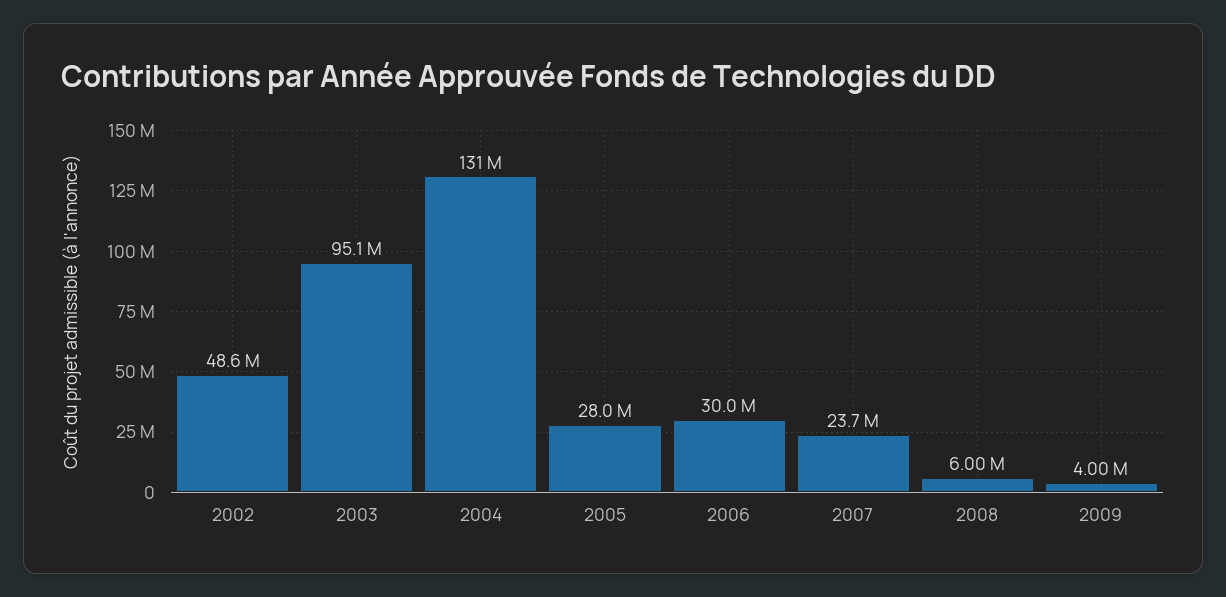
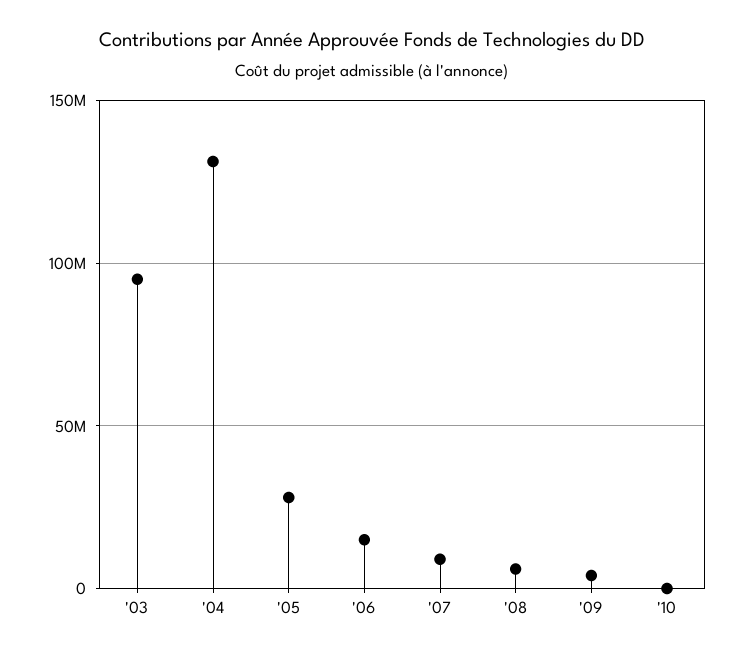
2002: 48600000 -> none
2006: 30000000 -> 15000000
2007: 23700000 -> 10000000
'10: none -> 0

